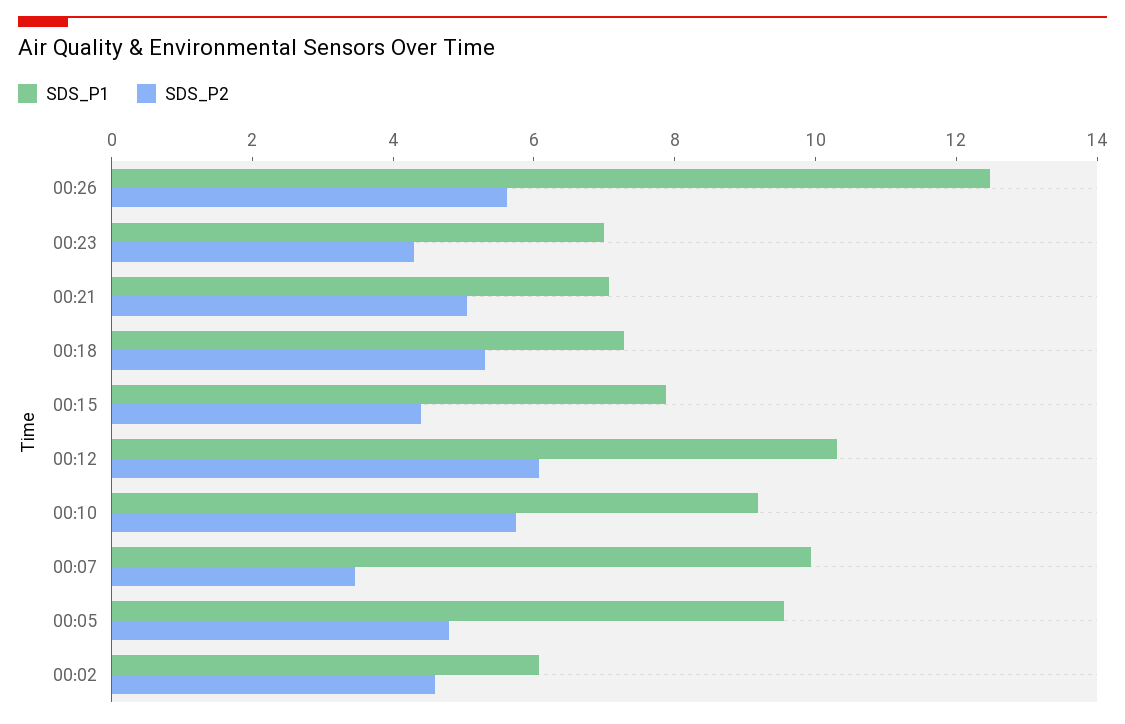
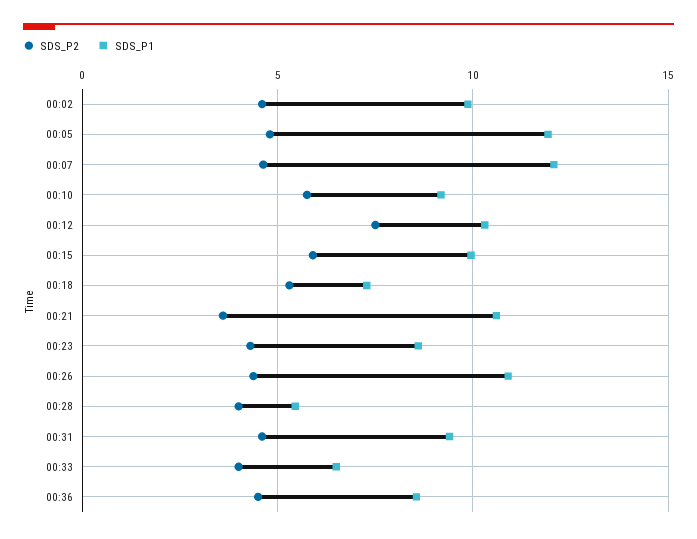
SDS_P1, 00:26: 12.5 -> 11
SDS_P2, 00:26: 5.5 -> 4.5
SDS_P1, 00:23: 7 -> 8.5
SDS_P1, 00:21: 7 -> 10.5
SDS_P2, 00:21: 5 -> 3.5
SDS_P1, 00:15: 8 -> 10
SDS_P2, 00:15: 4.5 -> 6
SDS_P2, 00:12: 6 -> 7.5
SDS_P1, 00:07: 10 -> 12
SDS_P2, 00:07: 3.5 -> 4.5
SDS_P1, 00:05: 9.5 -> 12
SDS_P1, 00:02: 6 -> 10
SDS_P2, 00:28: none -> 4
SDS_P1, 00:28: none -> 5.5
SDS_P2, 00:31: none -> 4.5
SDS_P1, 00:31: none -> 9.5
SDS_P2, 00:33: none -> 4
SDS_P1, 00:33: none -> 6.5
SDS_P2, 00:36: none -> 4.5
SDS_P1, 00:36: none -> 8.5

